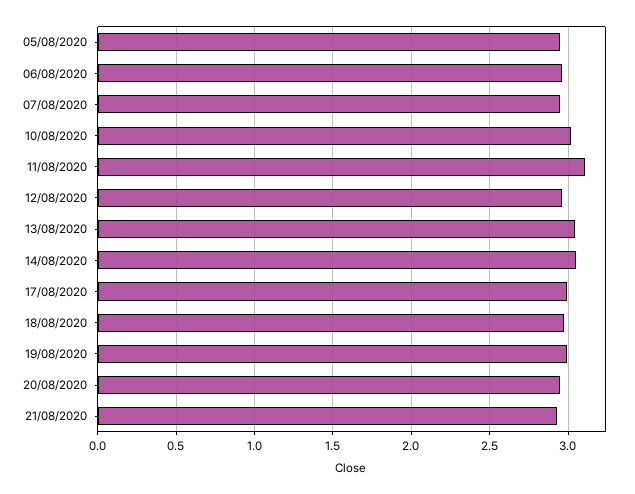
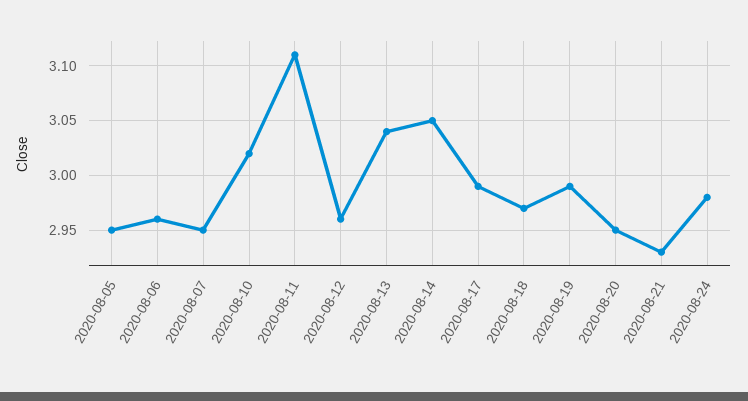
2020-08-24: none -> 2.98

